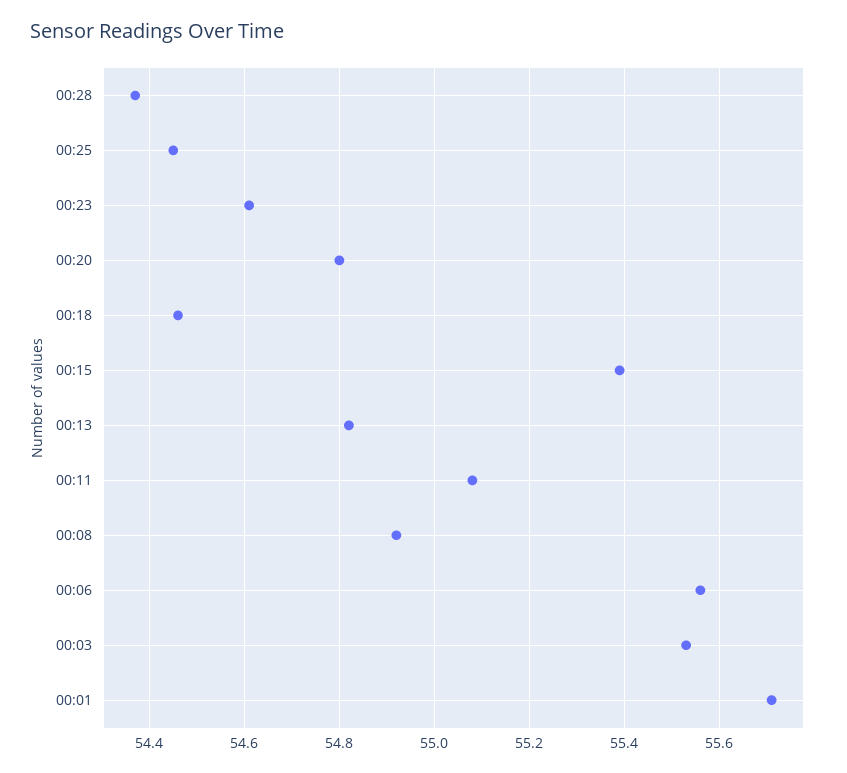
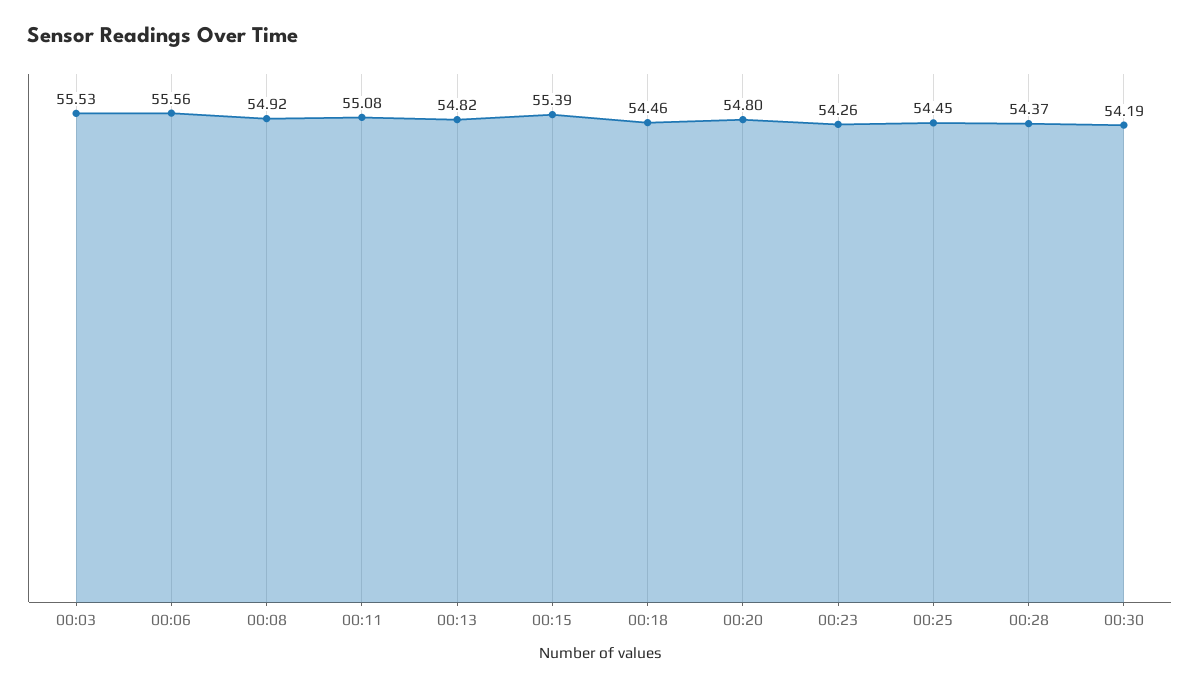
00:23: 54.6 -> 54.26
00:01: 55.7 -> none
00:30: none -> 54.19

